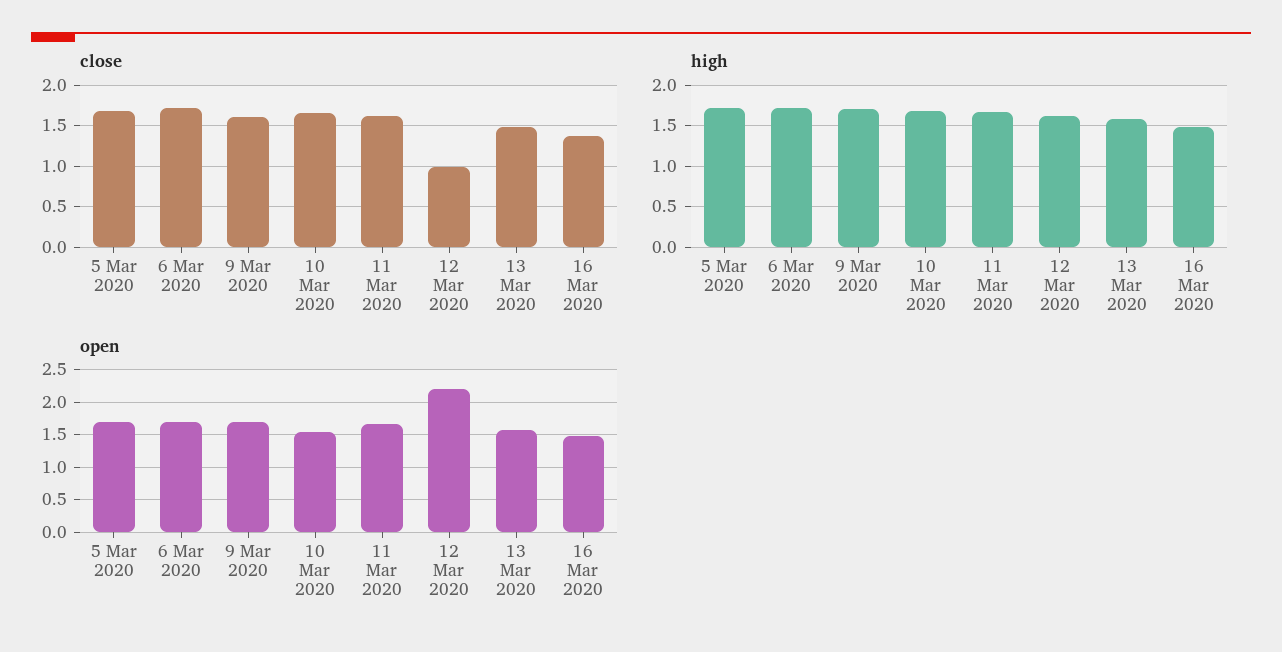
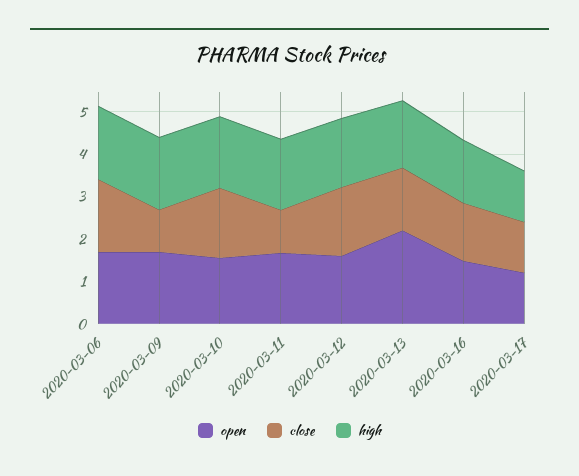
close, 5 Mar 2020: 1.7 -> none
close, 9 Mar 2020: 1.6 -> 1
close, 11 Mar 2020: 1.6 -> 1
close, 12 Mar 2020: 1 -> 1.6
high, 5 Mar 2020: 1.7 -> none
open, 5 Mar 2020: 1.7 -> none
open, 12 Mar 2020: 2.2 -> 1.6
open, 13 Mar 2020: 1.6 -> 2.2
open, 2020-03-17: none -> 1.2
close, 2020-03-17: none -> 1.2
high, 2020-03-17: none -> 1.2

